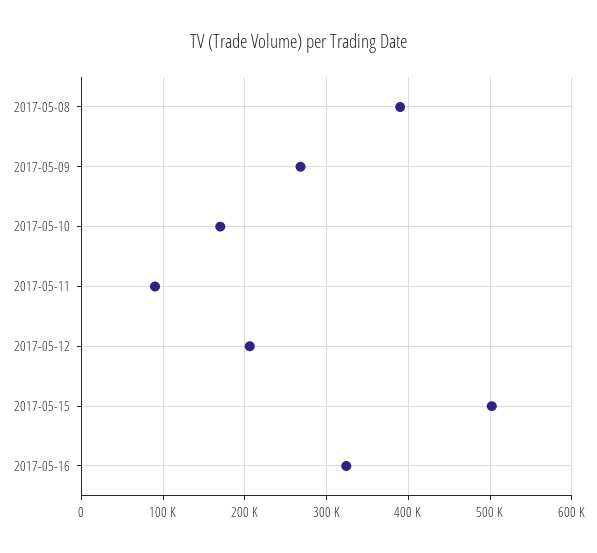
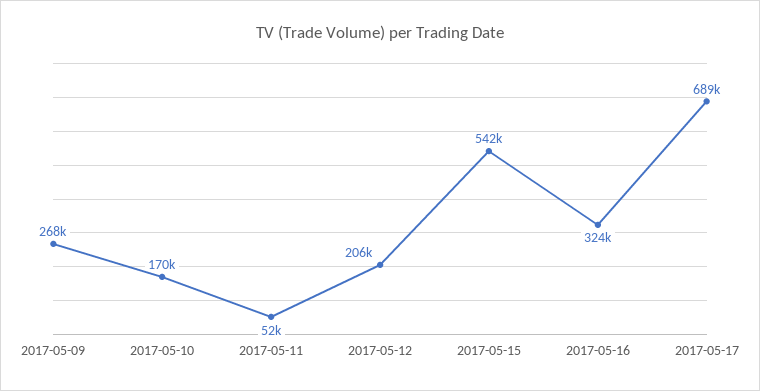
2017-05-08: 390000 -> none
2017-05-11: 90000 -> 52000
2017-05-15: 500000 -> 542000
2017-05-17: none -> 689000

